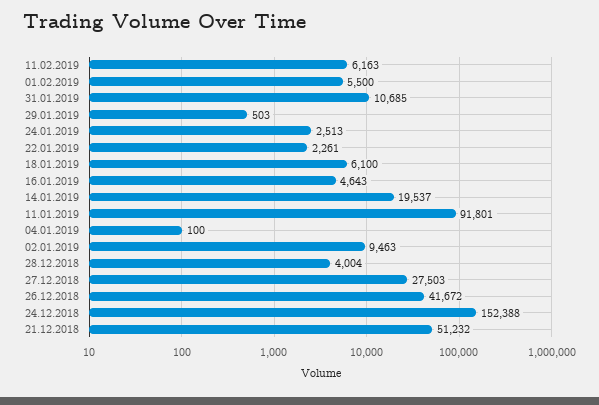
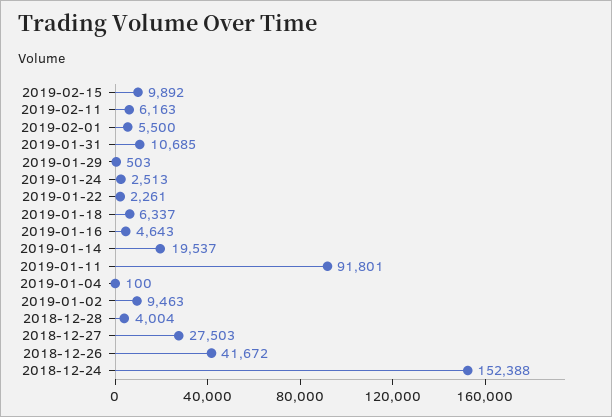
18.01.2019: 6100 -> 6337
21.12.2018: 51232 -> none
2019-02-15: none -> 9892

